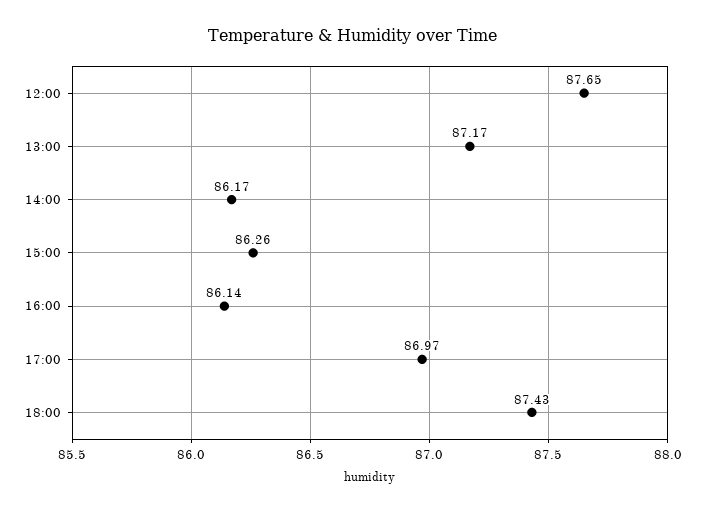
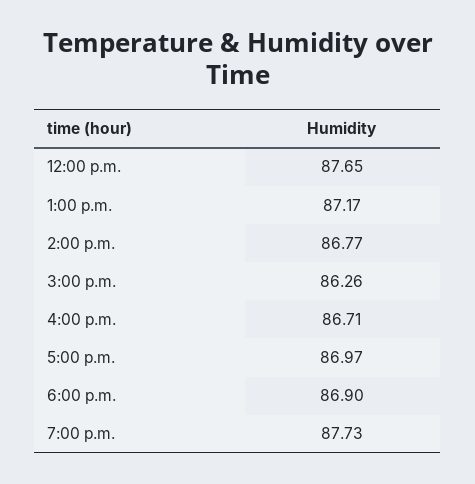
14:00: 86.17 -> 86.77
16:00: 86.14 -> 86.71
18:00: 87.43 -> 86.9
7:00 p.m.: none -> 87.73

